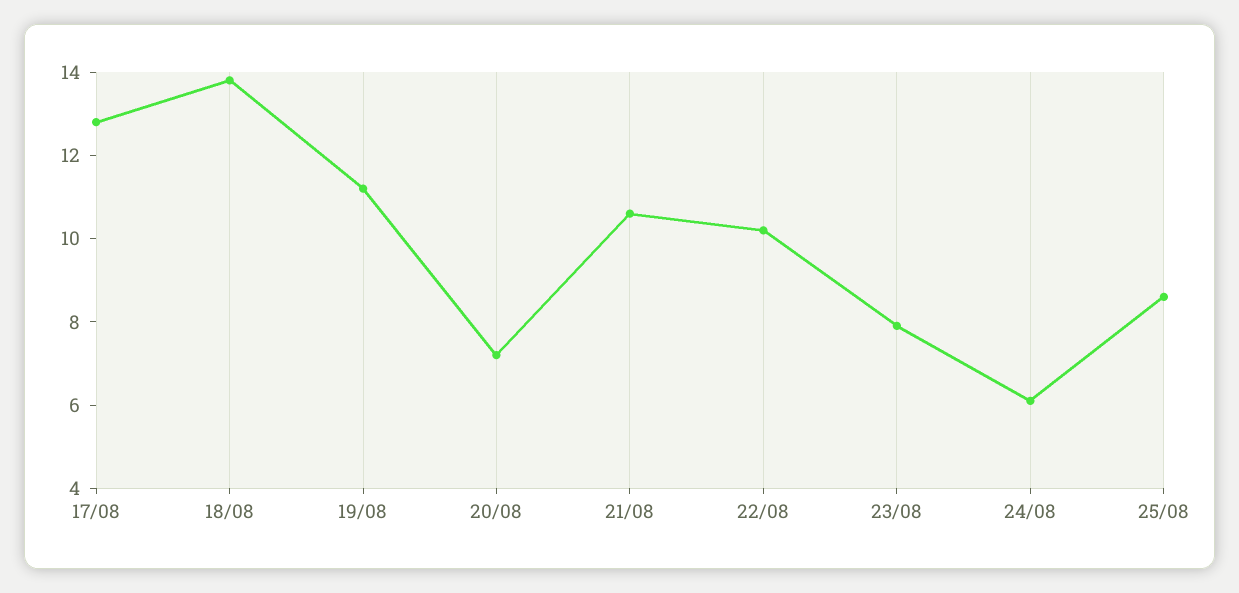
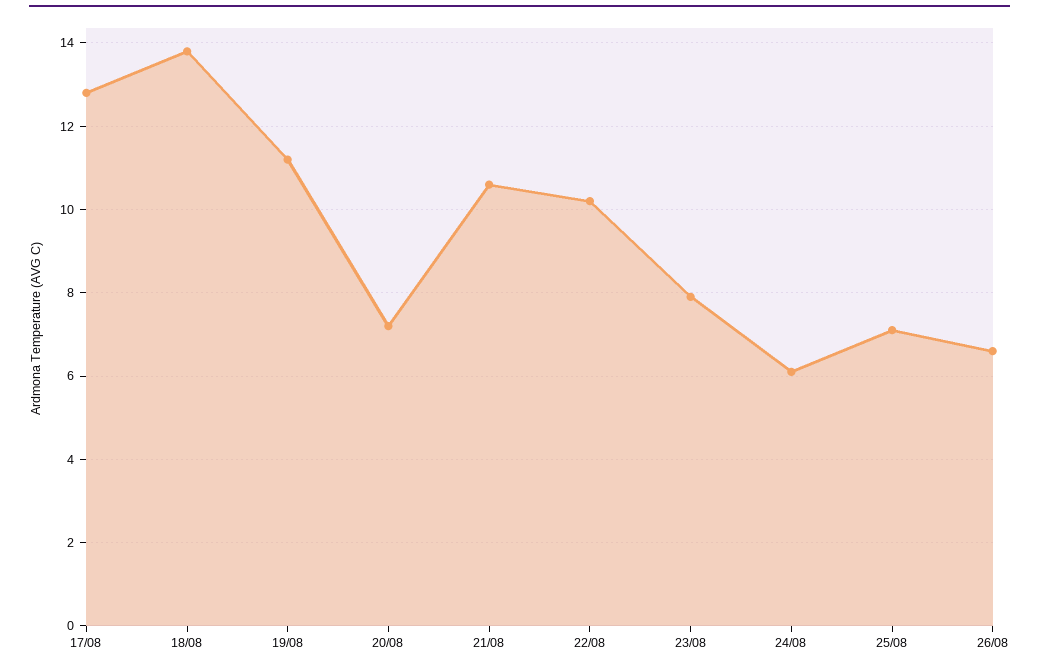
25/08: 8.5 -> 7
26/08: none -> 6.5

